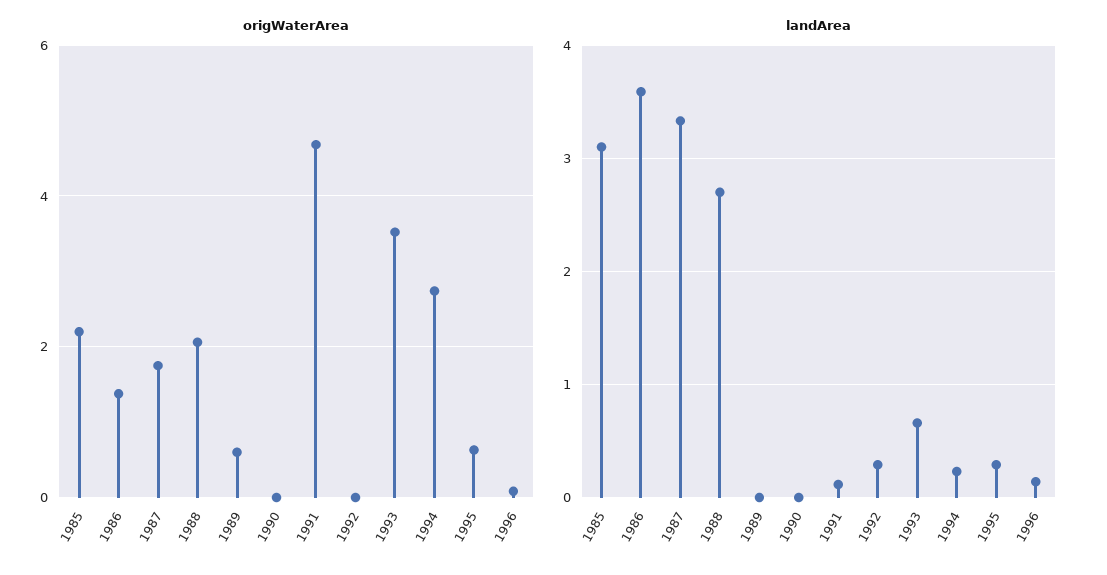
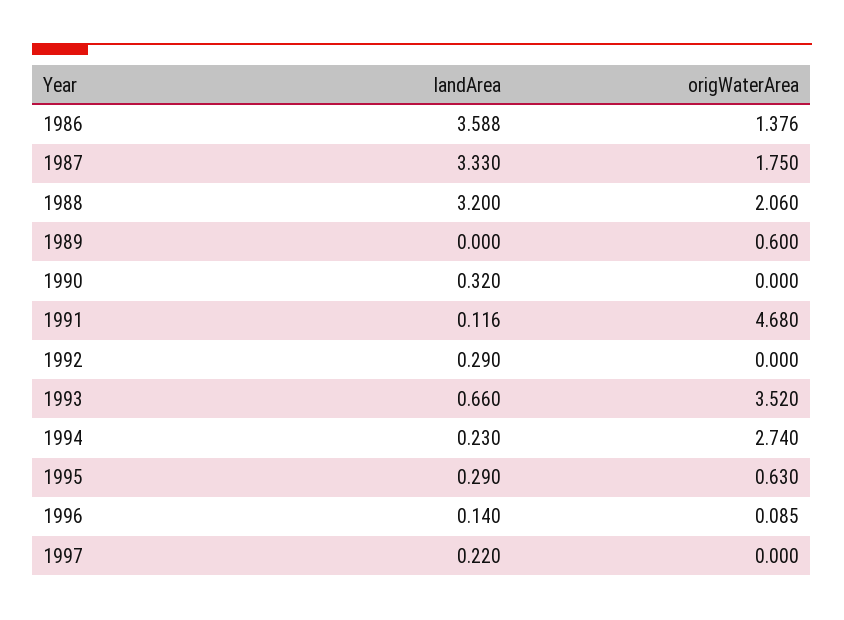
origWaterArea, 1985: 2.2 -> none
landArea, 1985: 3.1 -> none
landArea, 1988: 2.7 -> 3.2
landArea, 1990: 0 -> 0.32
landArea, 1997: none -> 0.22
origWaterArea, 1997: none -> 0

